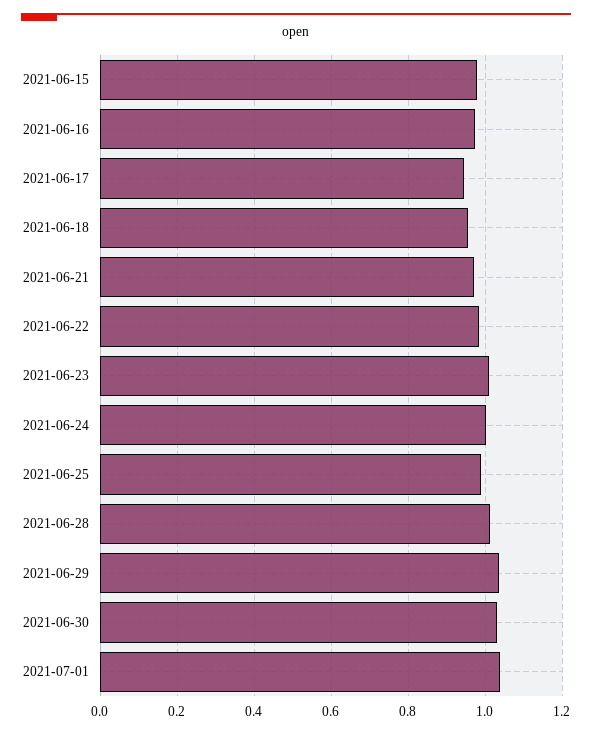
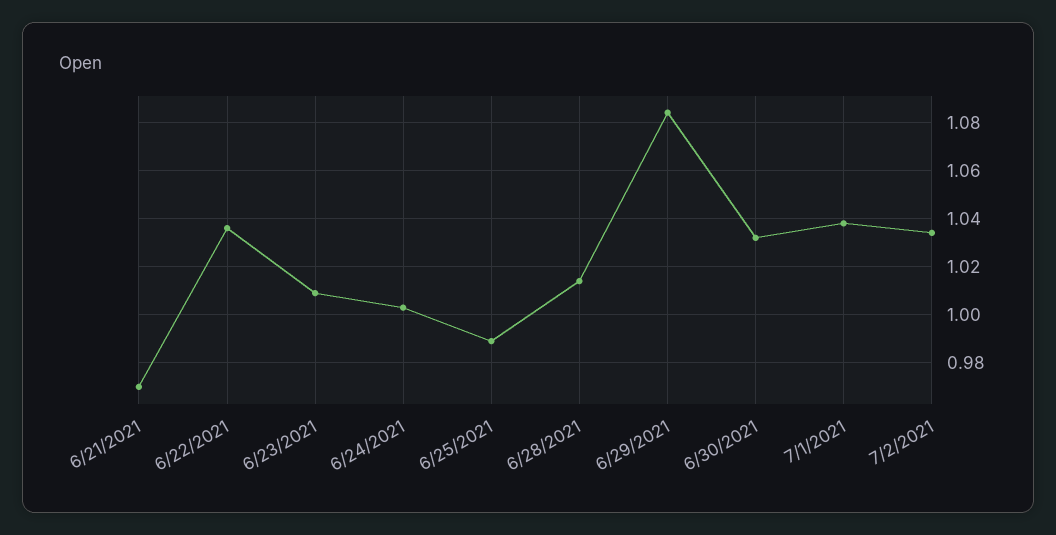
2021-06-15: 0.98 -> none
2021-06-16: 0.98 -> none
2021-06-17: 0.94 -> none
2021-06-18: 0.96 -> none
2021-06-22: 0.98 -> 1.035
2021-06-29: 1.04 -> 1.085
7/2/2021: none -> 1.035

